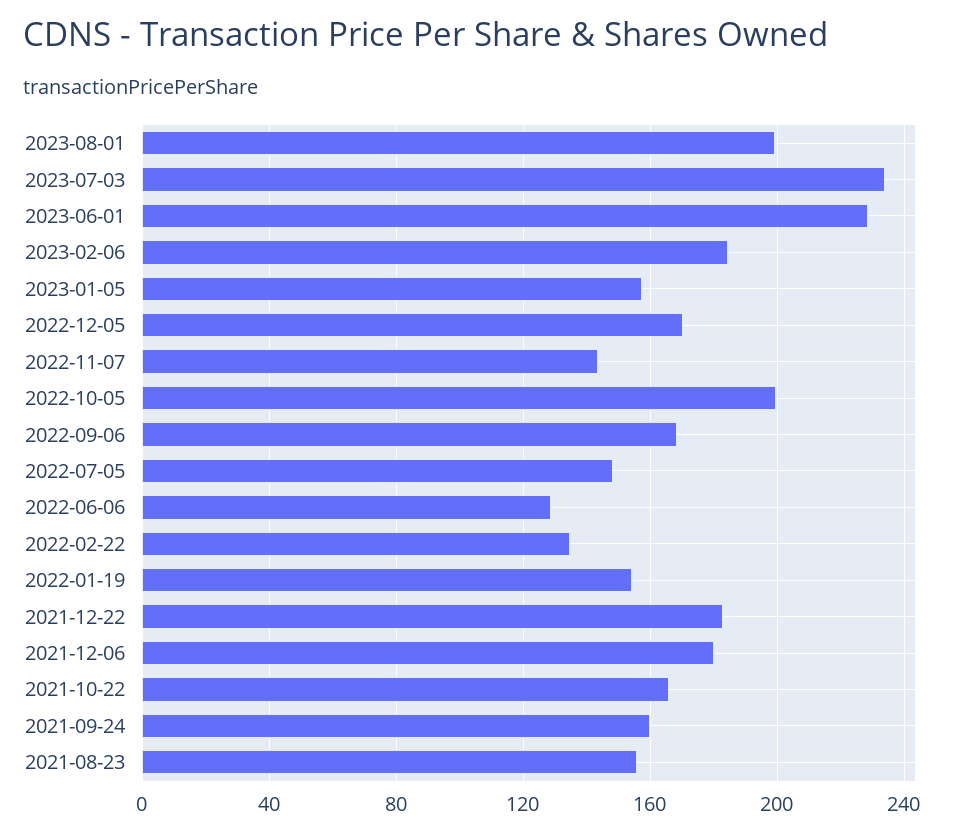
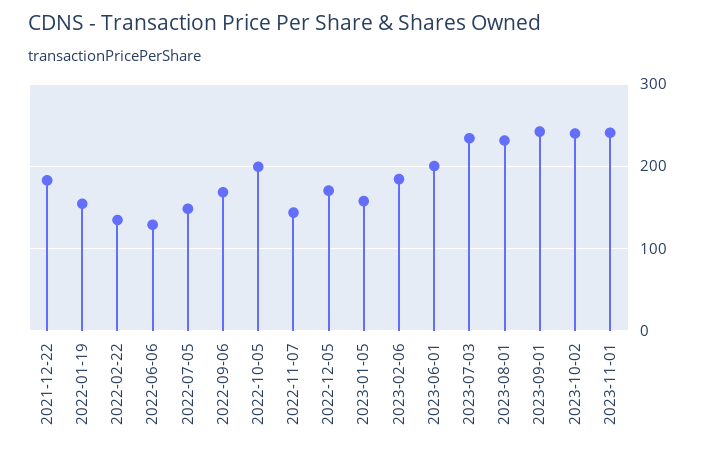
2023-08-01: 200 -> 230
2023-06-01: 230 -> 200
2021-12-06: 180 -> none
2021-10-22: 165 -> none
2021-09-24: 160 -> none
2021-08-23: 155 -> none
2023-09-01: none -> 240
2023-10-02: none -> 240
2023-11-01: none -> 240

